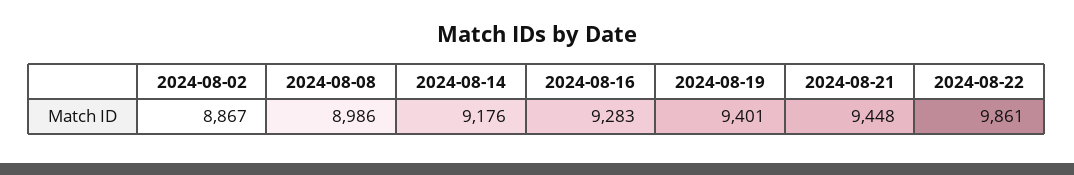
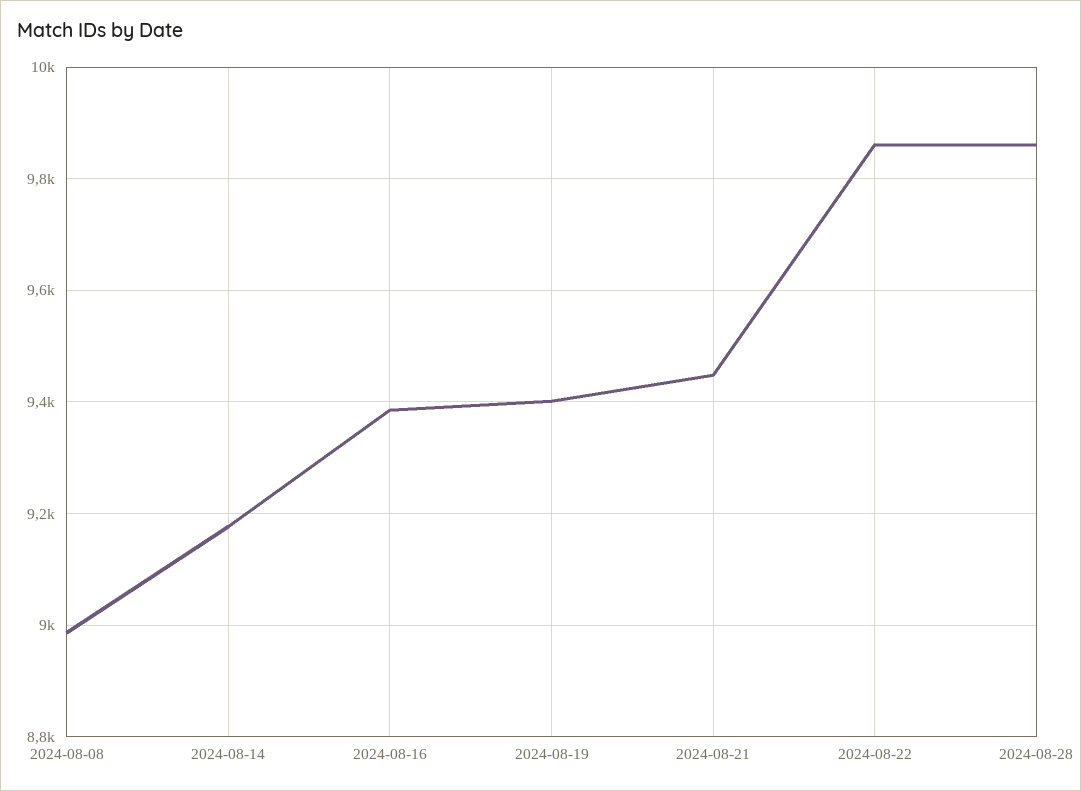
2024-08-02: 8867 -> none
2024-08-16: 9283 -> 9380
2024-08-28: none -> 9860

